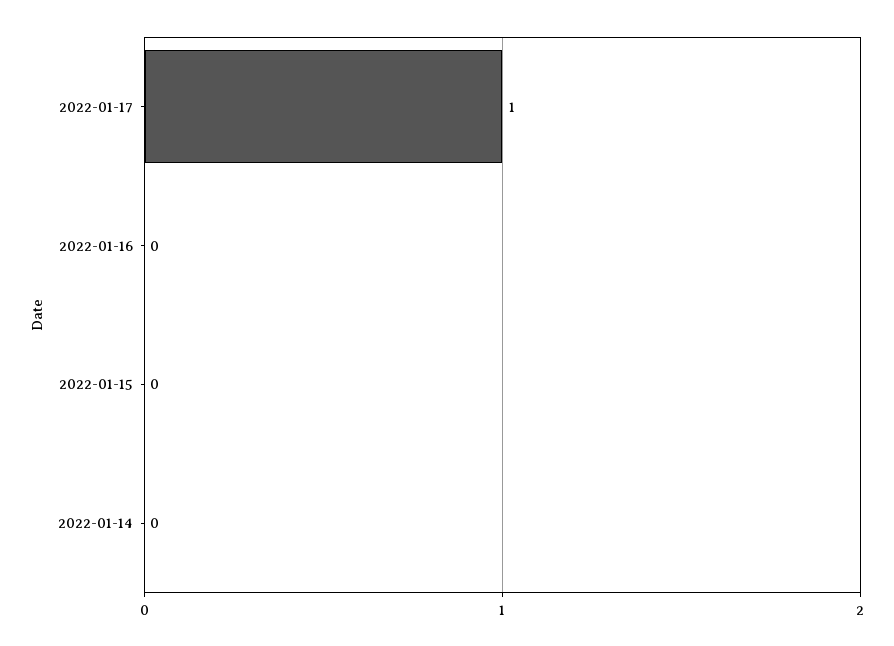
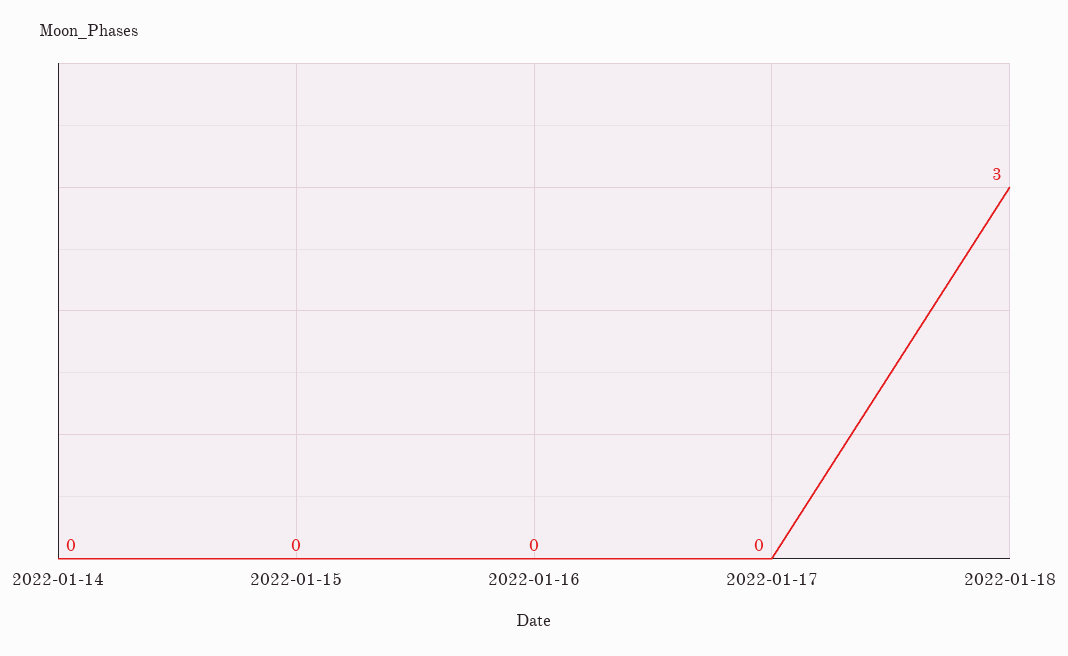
2022-01-17: 1 -> 0
2022-01-18: none -> 3

